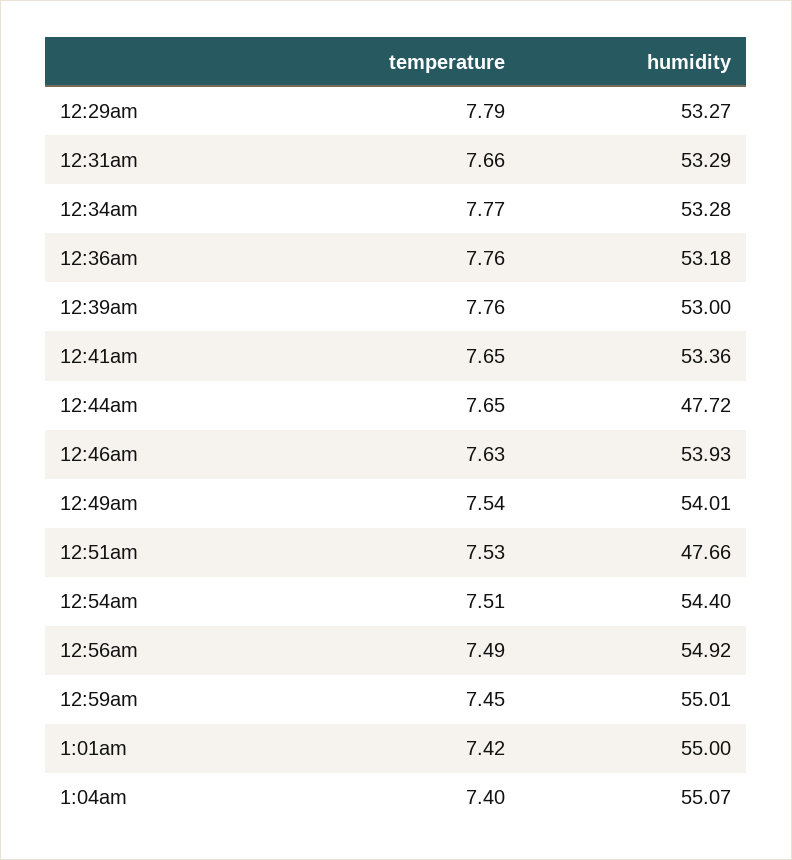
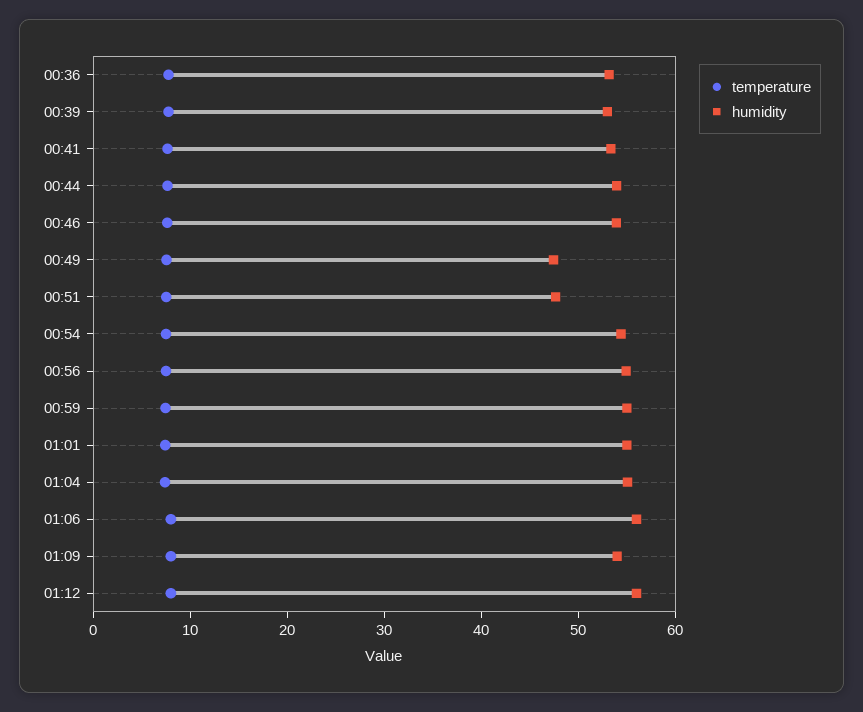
temperature, 12:29am: 7.79 -> none
humidity, 12:29am: 53.27 -> none
temperature, 12:31am: 7.66 -> none
humidity, 12:31am: 53.29 -> none
temperature, 12:34am: 7.77 -> none
humidity, 12:34am: 53.28 -> none
humidity, 12:44am: 47.72 -> 54
humidity, 12:49am: 54.01 -> 48
temperature, 01:06: none -> 8
humidity, 01:06: none -> 56
temperature, 01:09: none -> 8
humidity, 01:09: none -> 54
temperature, 01:12: none -> 8
humidity, 01:12: none -> 56

